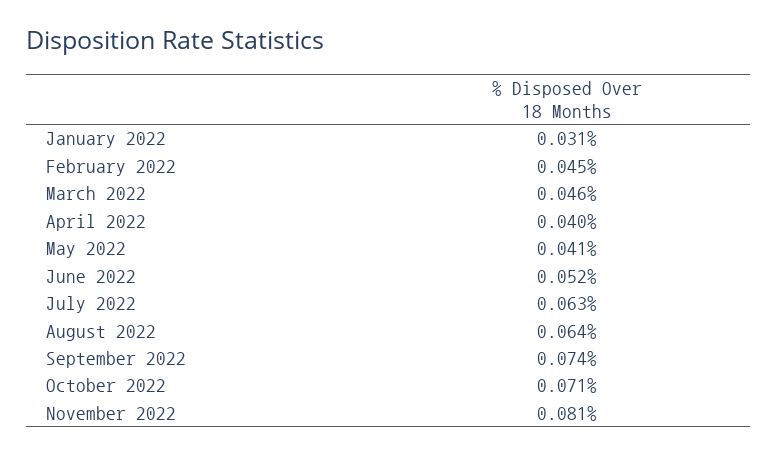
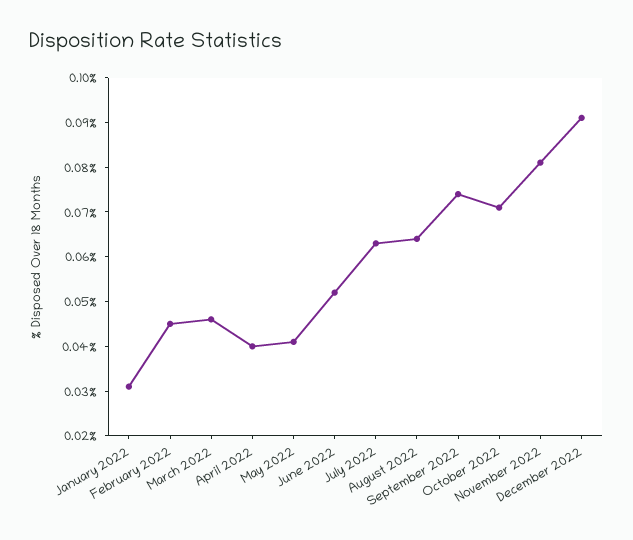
December 2022: none -> 0.09

